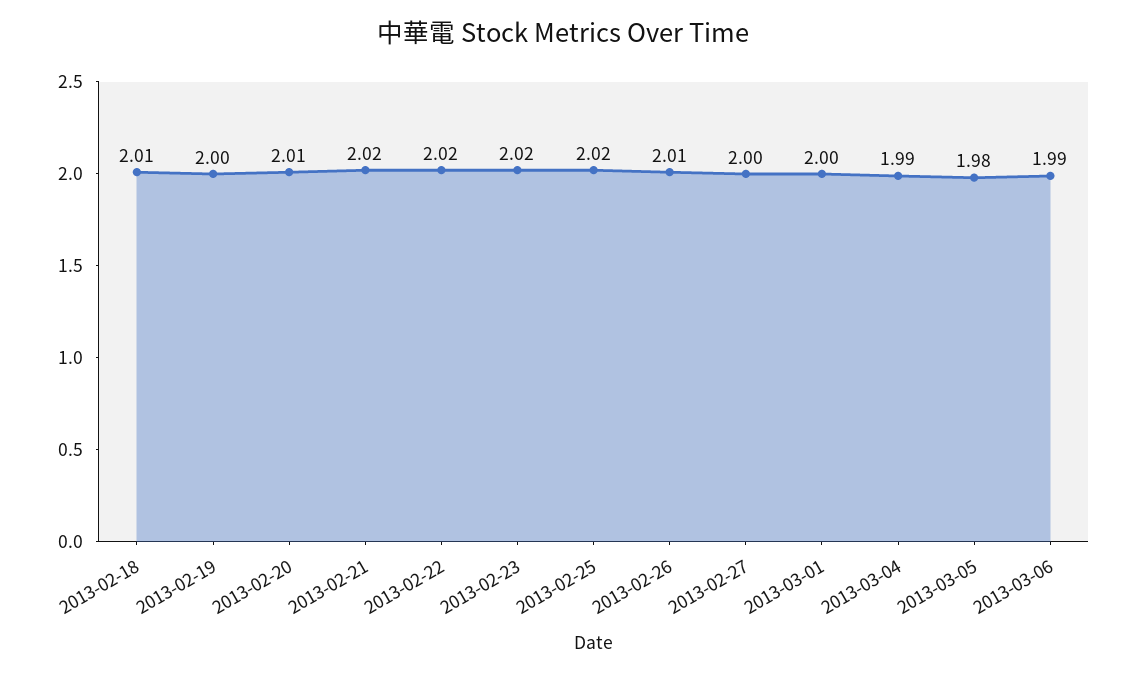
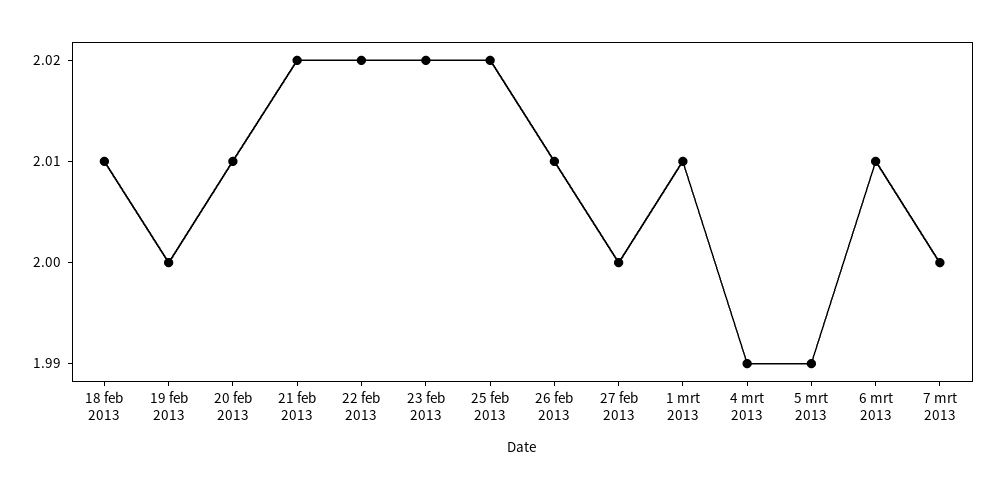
2013-03-01: 2 -> 2.01
2013-03-05: 1.98 -> 1.99
2013-03-06: 1.99 -> 2.01
7 mrt 2013: none -> 2

